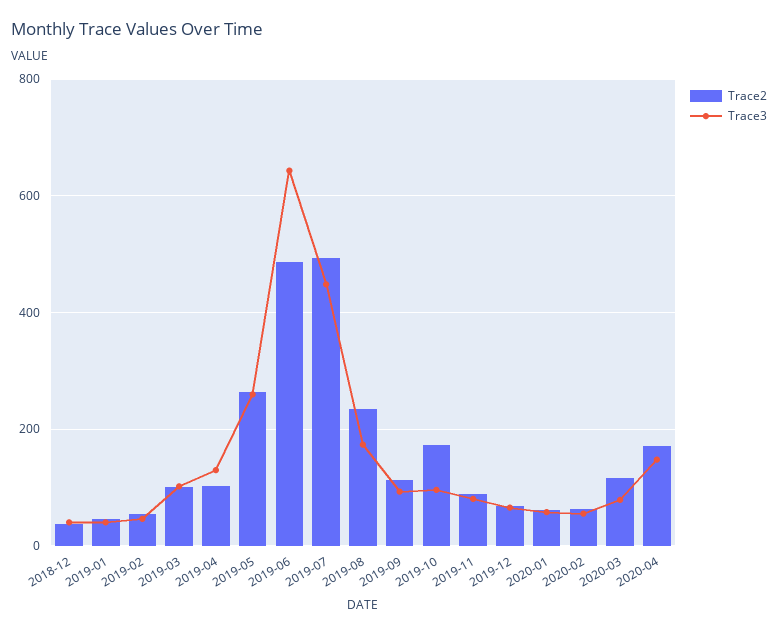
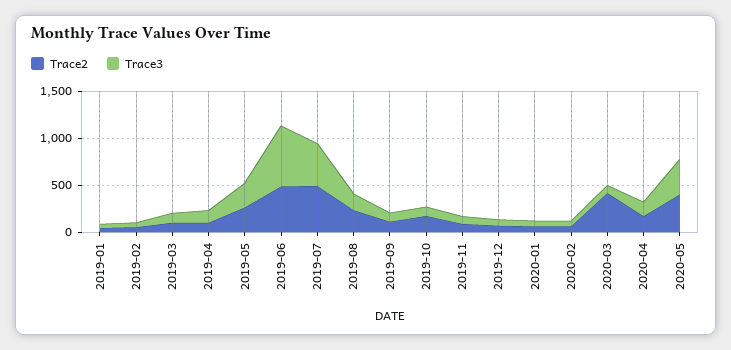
Trace2, 2018-12: 40 -> none
Trace3, 2018-12: 40 -> none
Trace2, 2020-03: 120 -> 400
Trace2, 2020-05: none -> 400
Trace3, 2020-05: none -> 400

